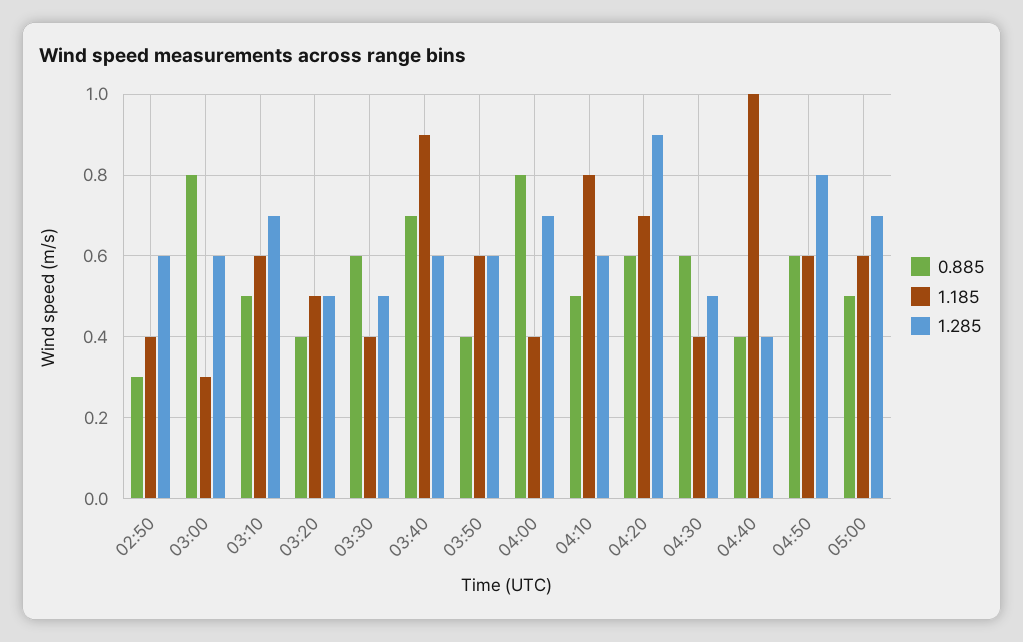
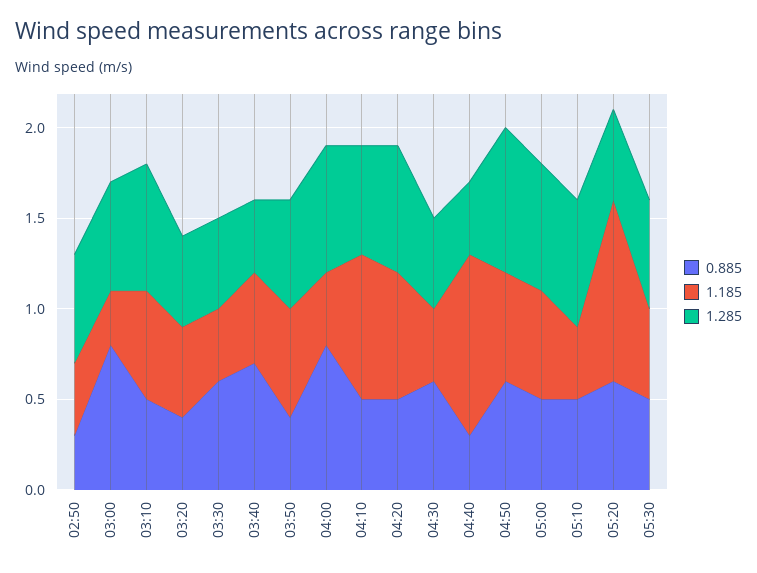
1.185, 03:40: 0.9 -> 0.5
1.285, 03:40: 0.6 -> 0.4
0.885, 04:20: 0.6 -> 0.5
1.285, 04:20: 0.9 -> 0.7
0.885, 04:40: 0.4 -> 0.3
0.885, 05:10: none -> 0.5
1.185, 05:10: none -> 0.4
1.285, 05:10: none -> 0.7
0.885, 05:20: none -> 0.6
1.185, 05:20: none -> 1
1.285, 05:20: none -> 0.5
0.885, 05:30: none -> 0.5
1.185, 05:30: none -> 0.5
1.285, 05:30: none -> 0.6

